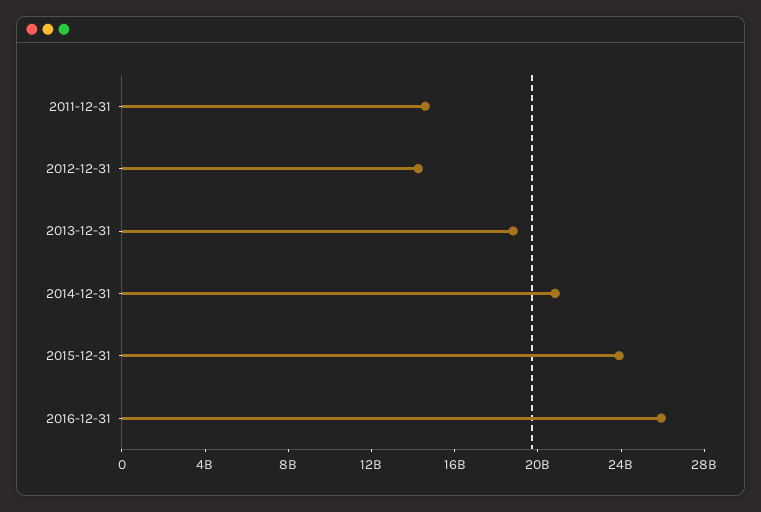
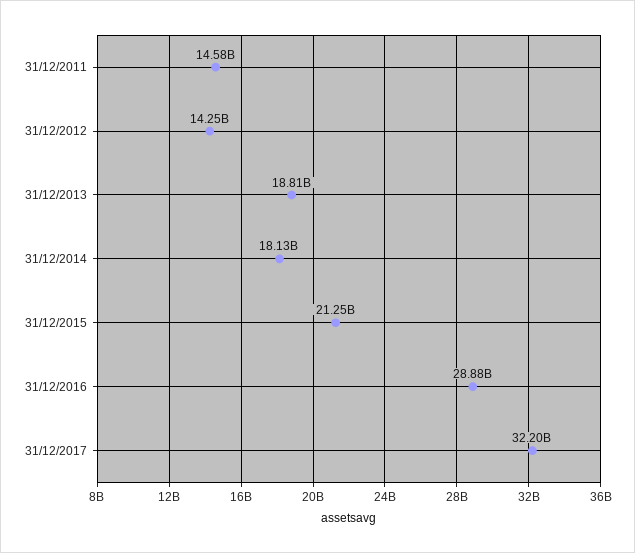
2014-12-31: 21000000000 -> 18130000000
2015-12-31: 24000000000 -> 21250000000
2016-12-31: 26000000000 -> 28880000000
31/12/2017: none -> 32200000000

